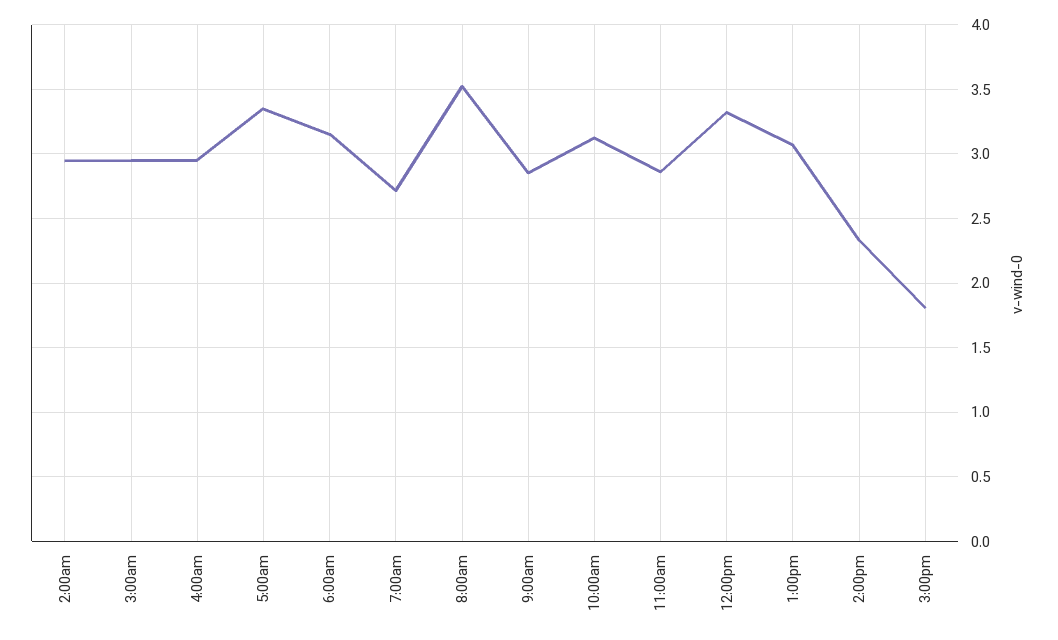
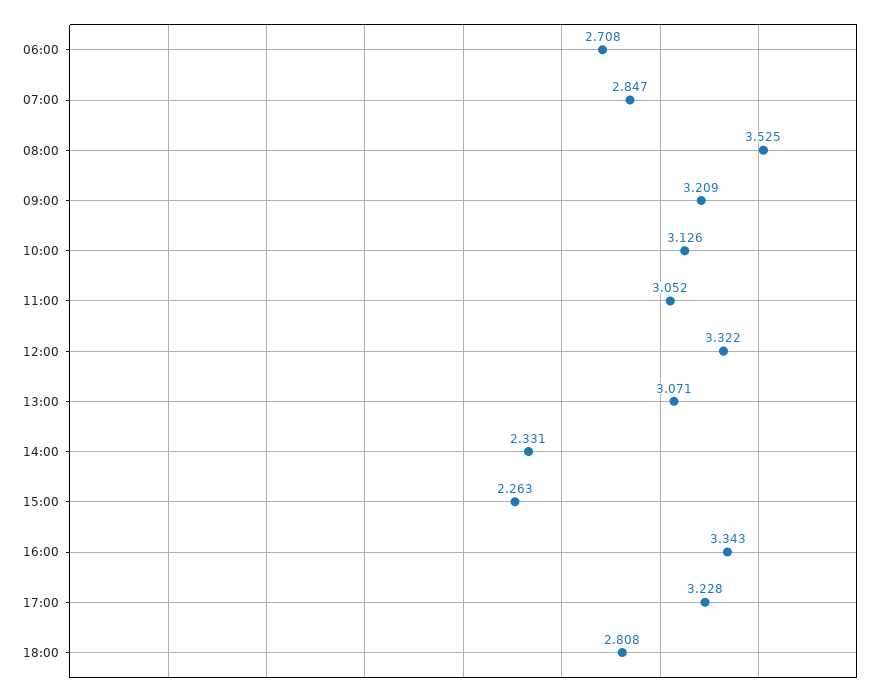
2:00am: 2.95 -> none
3:00am: 2.95 -> none
4:00am: 2.95 -> none
5:00am: 3.35 -> none
6:00am: 3.15 -> 2.708
7:00am: 2.7 -> 2.847
9:00am: 2.85 -> 3.209
11:00am: 2.85 -> 3.052
3:00pm: 1.8 -> 2.263
16:00: none -> 3.343
17:00: none -> 3.228
18:00: none -> 2.808

